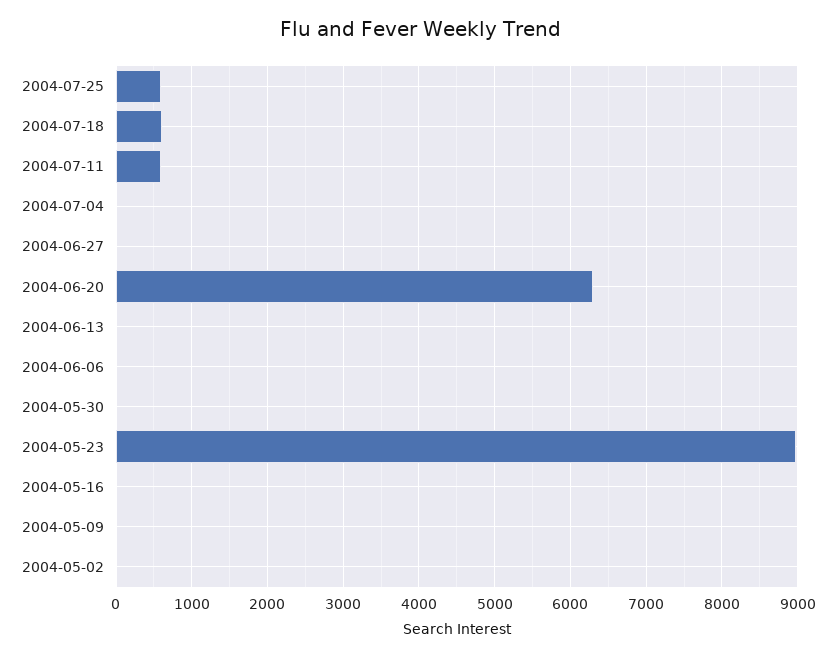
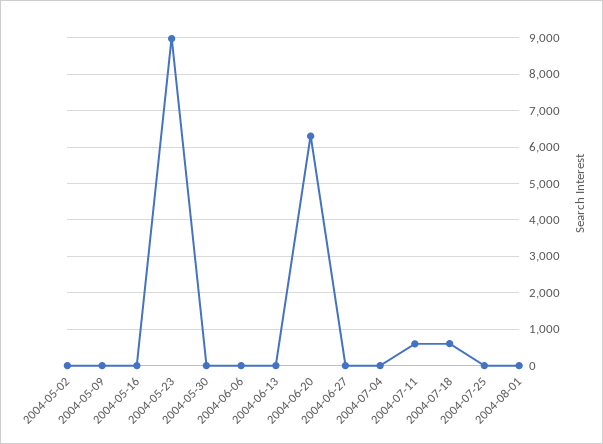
2004-07-25: 600 -> 0
2004-08-01: none -> 0

